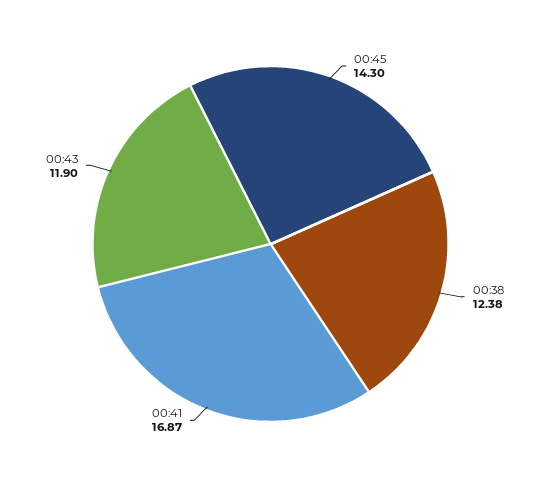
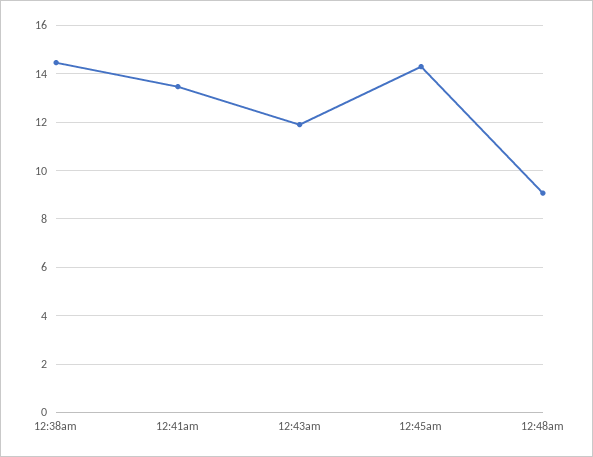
00:38: 12.38 -> 14.5
00:41: 16.87 -> 13.5
12:48am: none -> 9

